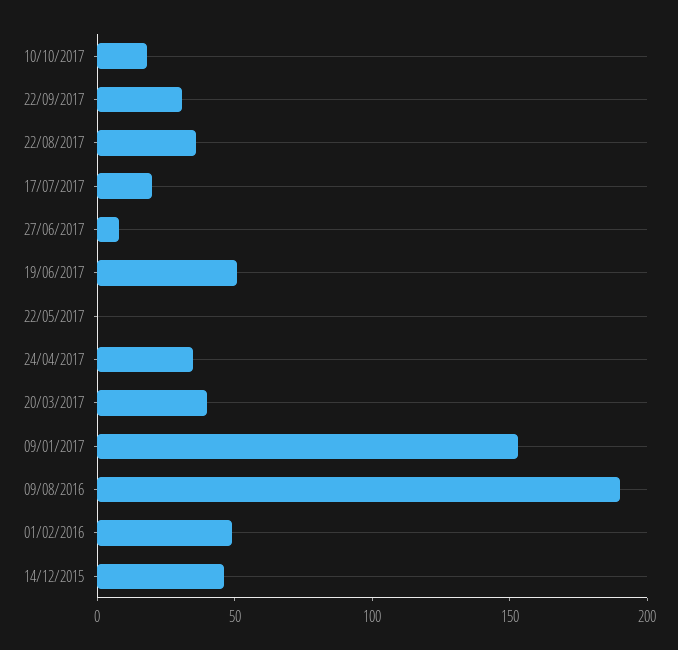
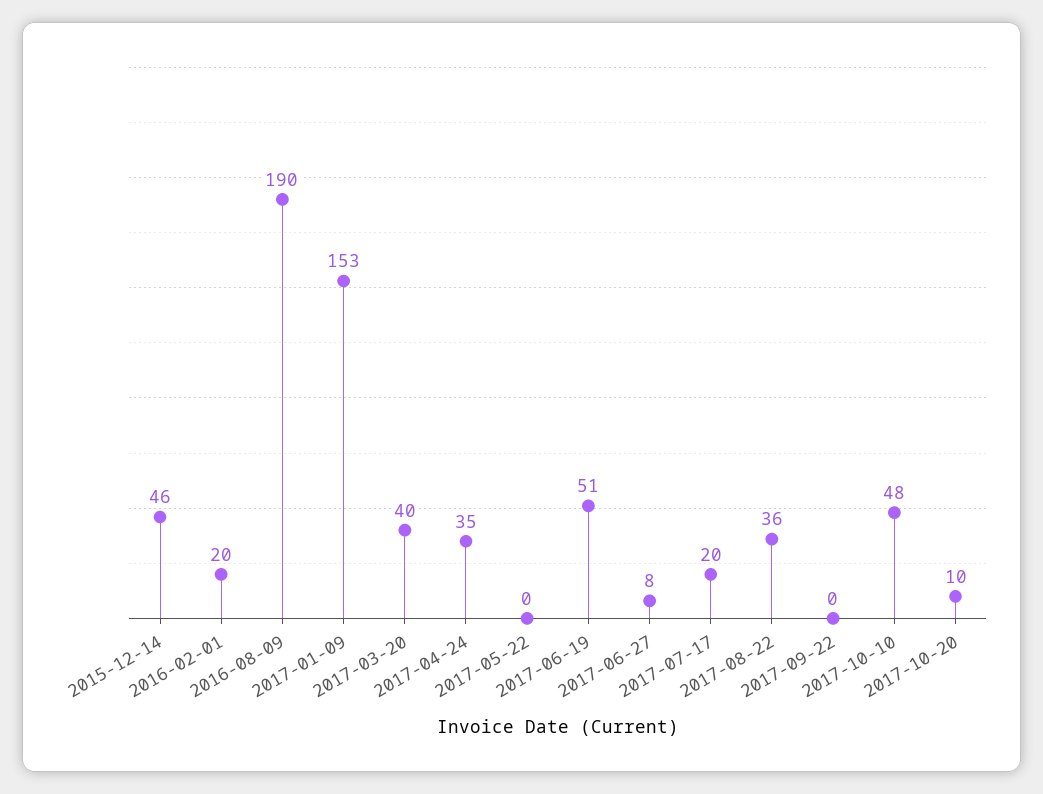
10/10/2017: 20 -> 48
22/09/2017: 30 -> 0
01/02/2016: 50 -> 20
2017-10-20: none -> 10

